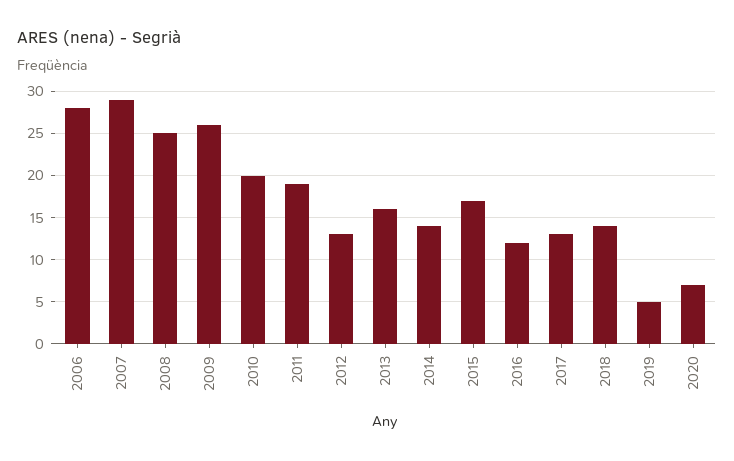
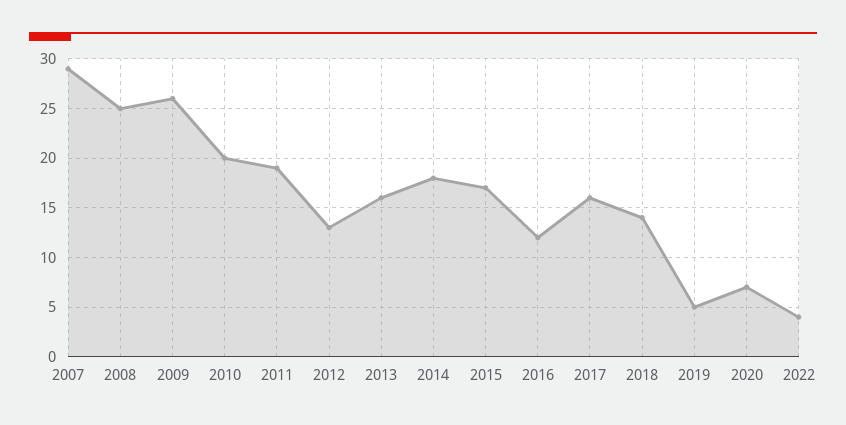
2006: 28 -> none
2014: 14 -> 18
2017: 13 -> 16
2022: none -> 4

